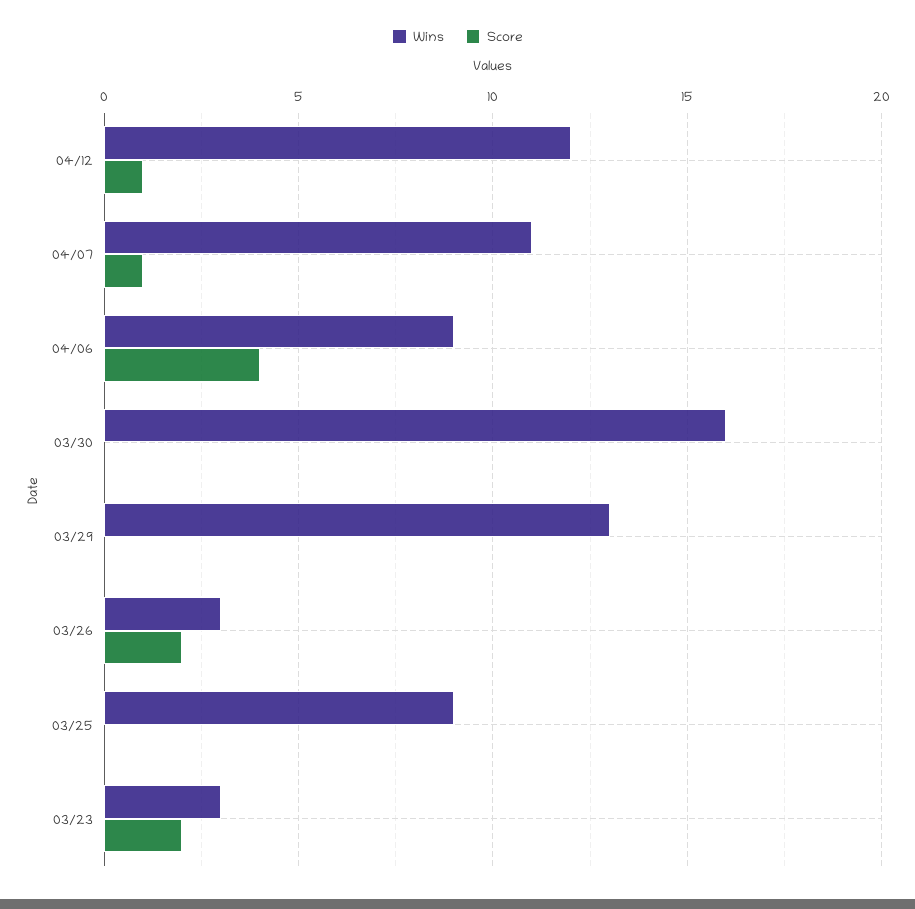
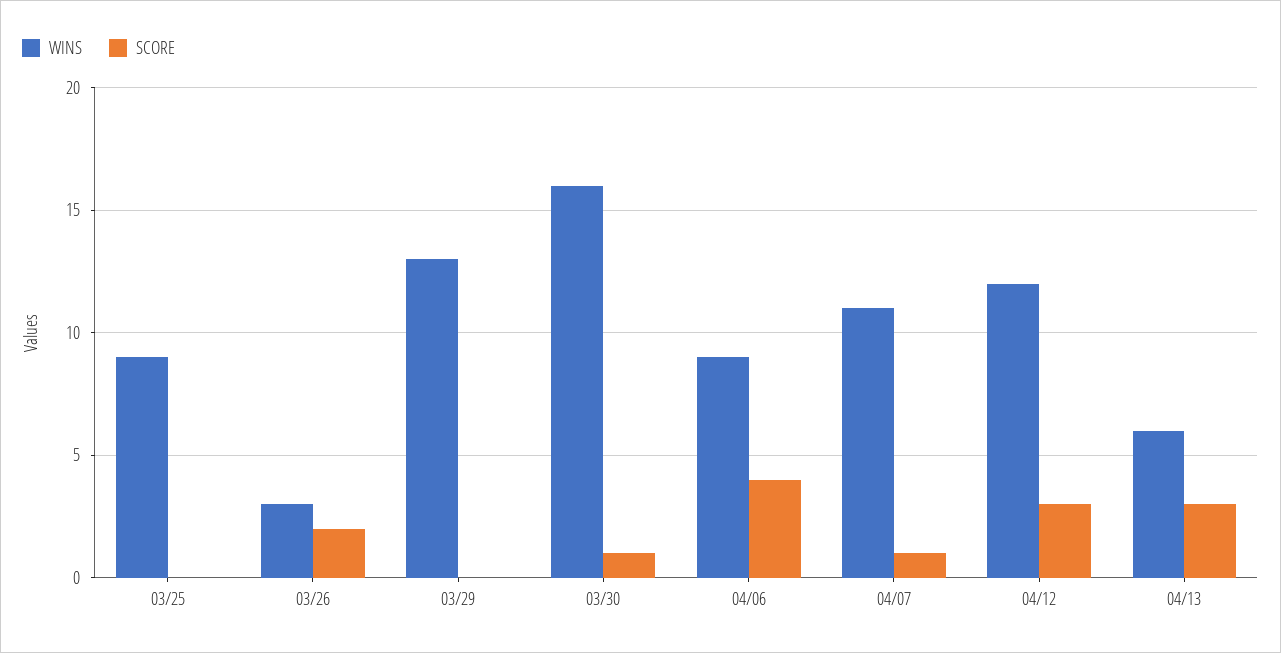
Score, 04/12: 1 -> 3
Score, 03/30: 0 -> 1
Wins, 03/23: 3 -> none
Score, 03/23: 2 -> none
Wins, 04/13: none -> 6
Score, 04/13: none -> 3

